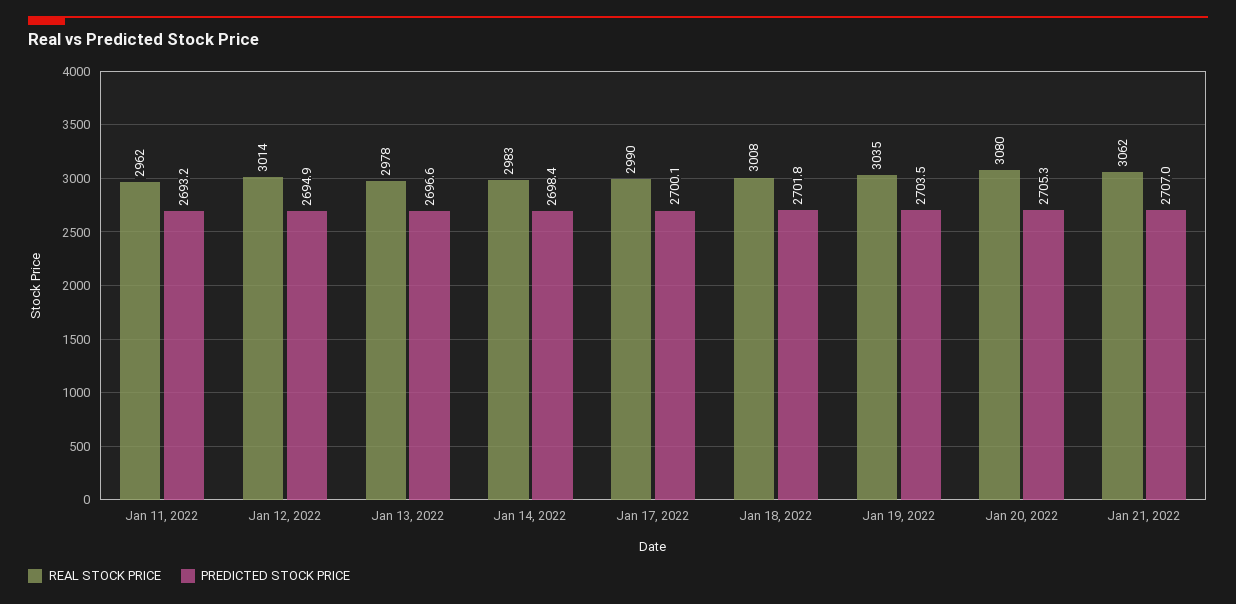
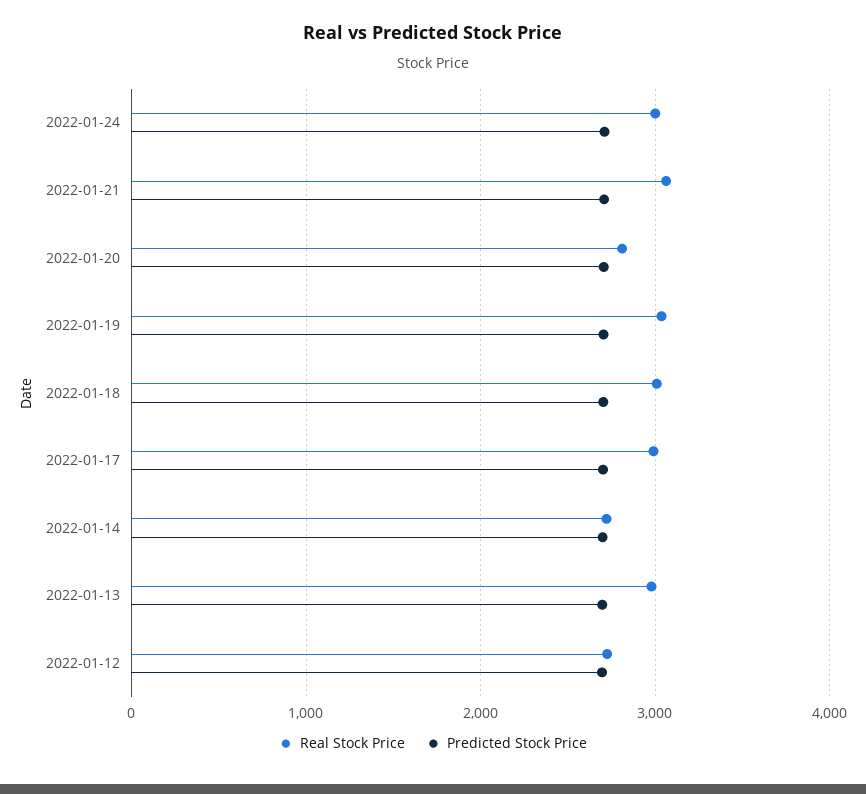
REAL STOCK PRICE, Jan 11, 2022: 2962 -> none
PREDICTED STOCK PRICE, Jan 11, 2022: 2693.2 -> none
REAL STOCK PRICE, Jan 12, 2022: 3014 -> 2700
REAL STOCK PRICE, Jan 14, 2022: 2983 -> 2700
REAL STOCK PRICE, Jan 20, 2022: 3080 -> 2800
REAL STOCK PRICE, 2022-01-24: none -> 3000
PREDICTED STOCK PRICE, 2022-01-24: none -> 2700

